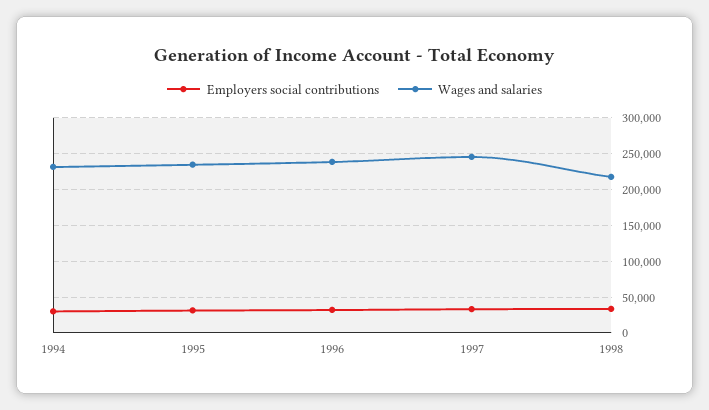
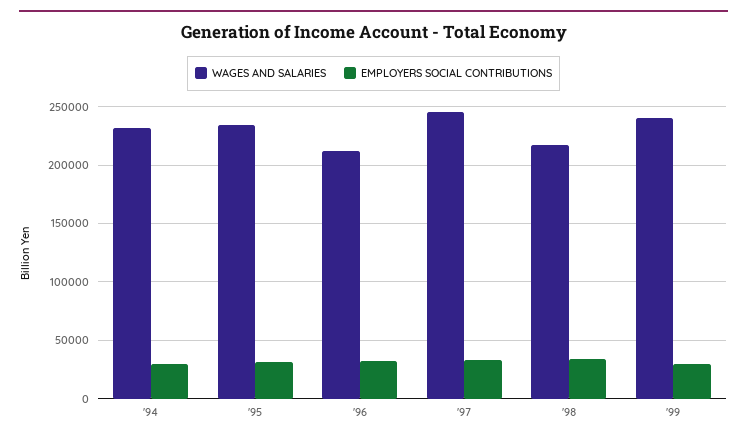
Wages and salaries, 1996: 240000 -> 210000
Wages and salaries, '99: none -> 240000
Employers social contributions, '99: none -> 30000

